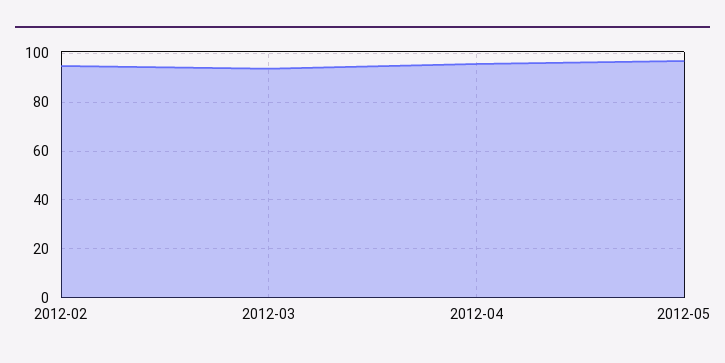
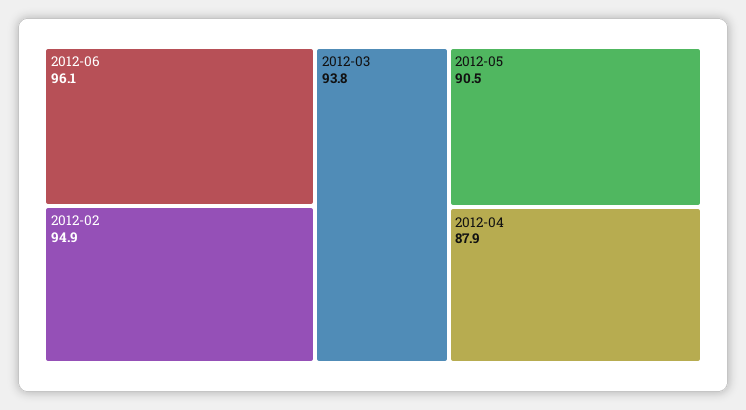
2012-04: 95 -> 87.9
2012-05: 97.5 -> 90.5
2012-06: none -> 96.1

